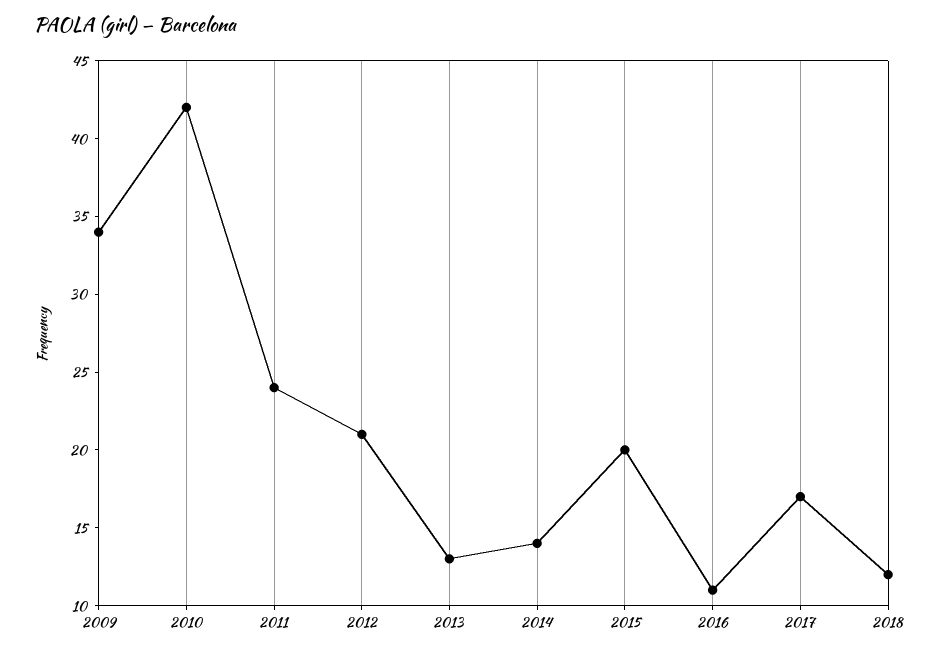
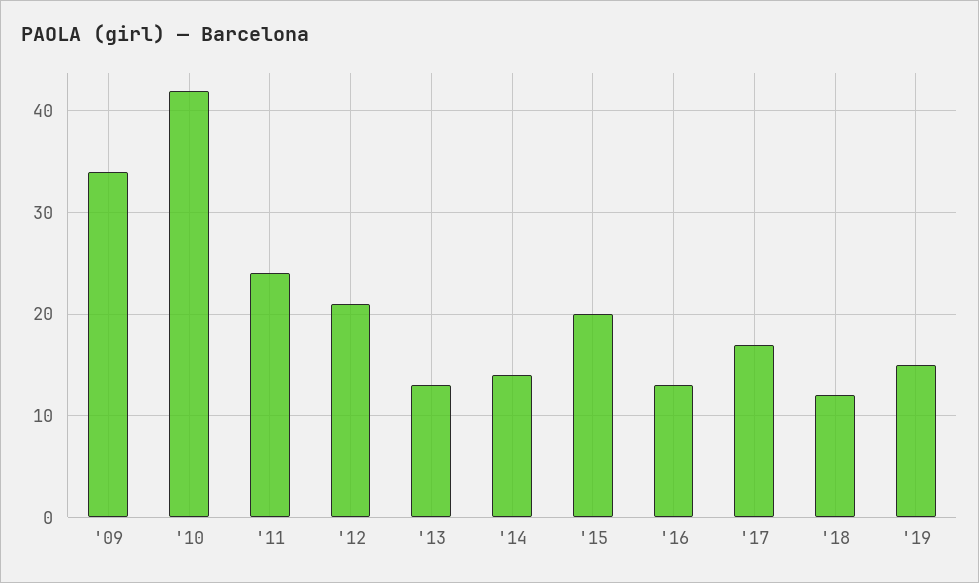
2016: 11 -> 13
'19: none -> 15

